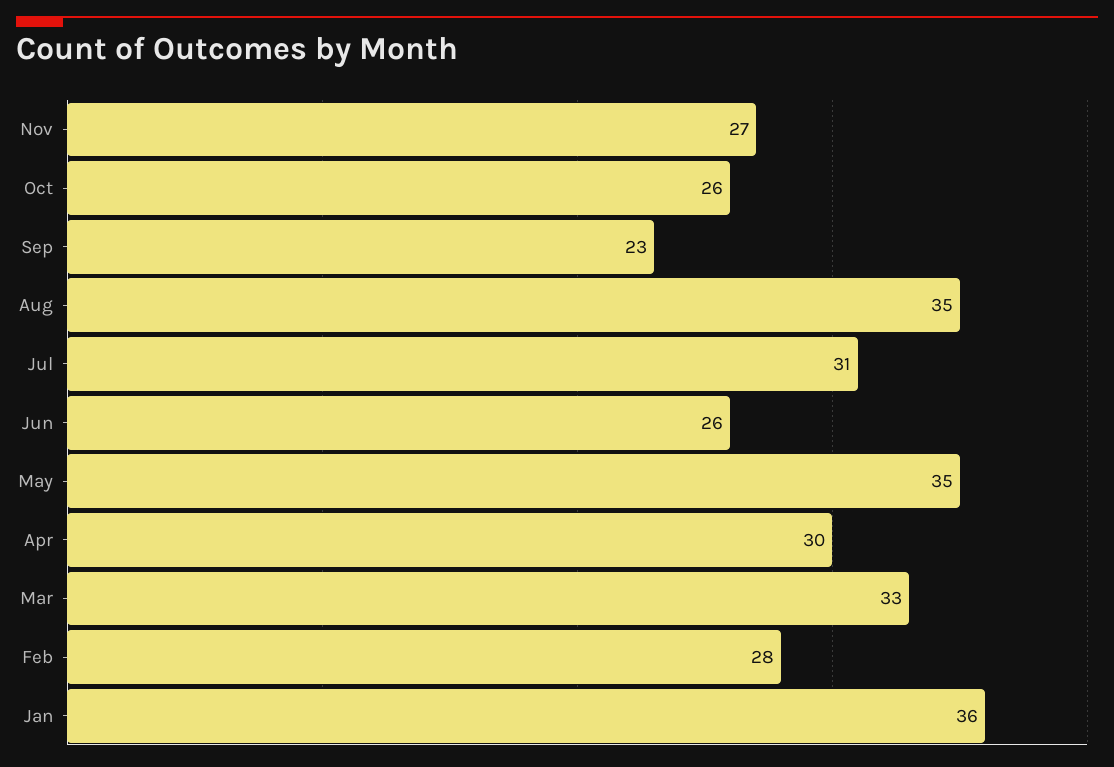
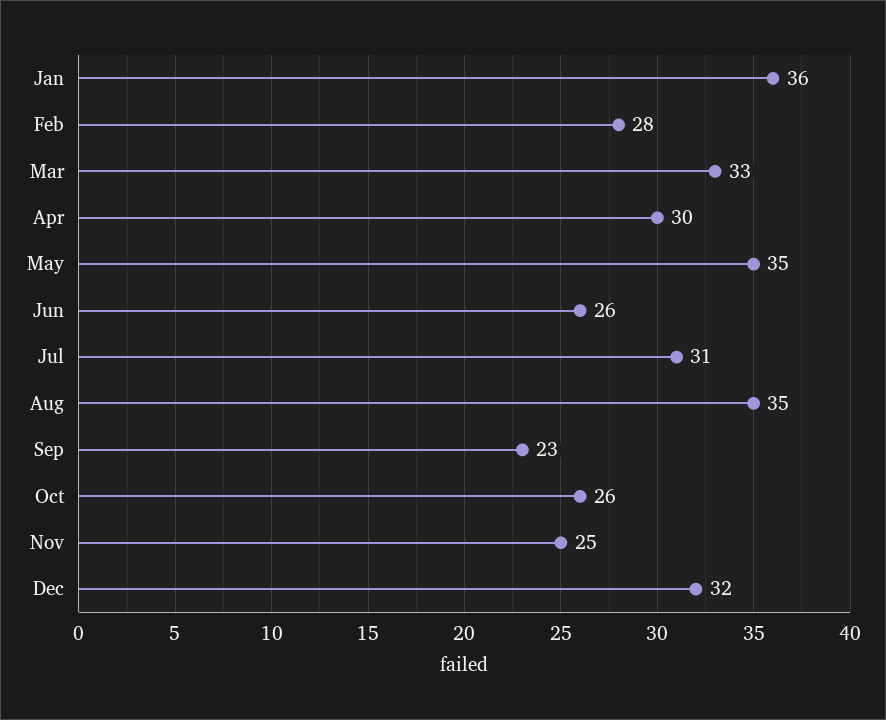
Nov: 27 -> 25
Dec: none -> 32

